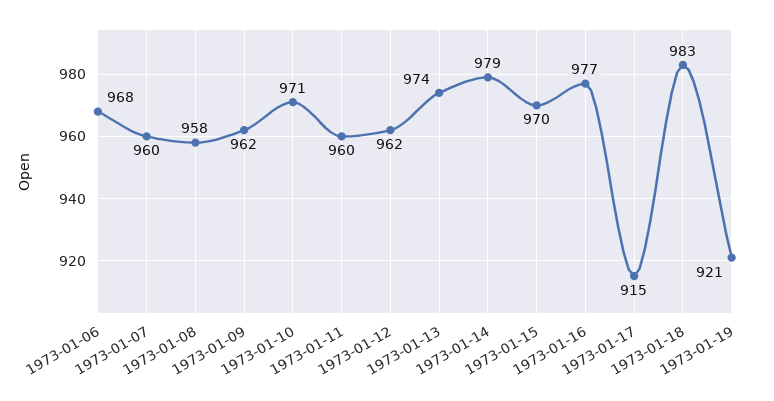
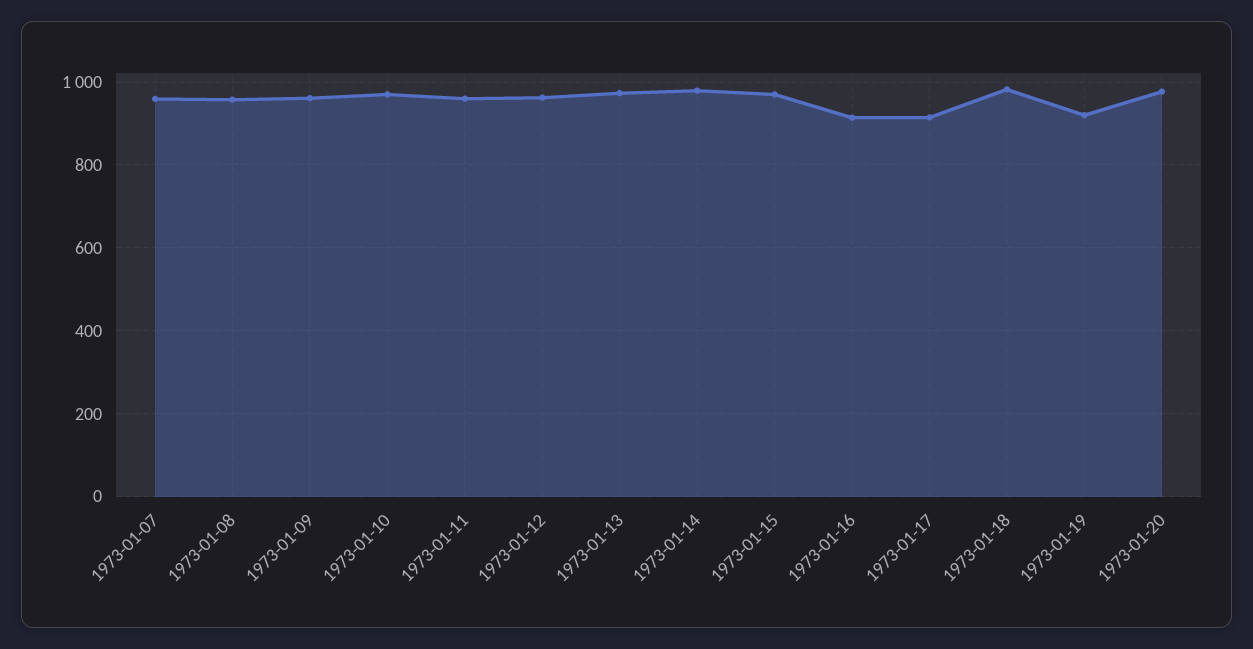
1973-01-06: 968 -> none
1973-01-16: 977 -> 920
1973-01-20: none -> 980

